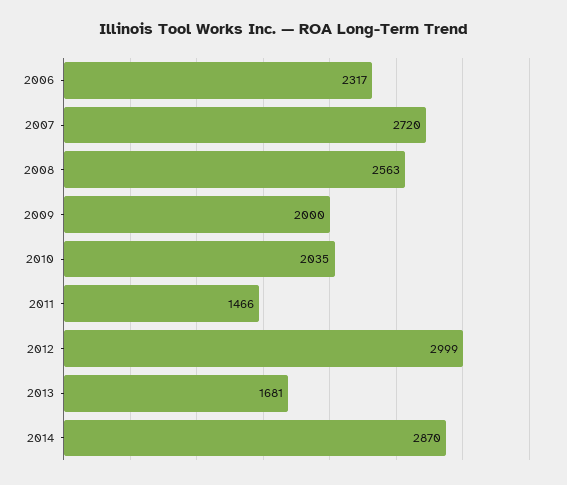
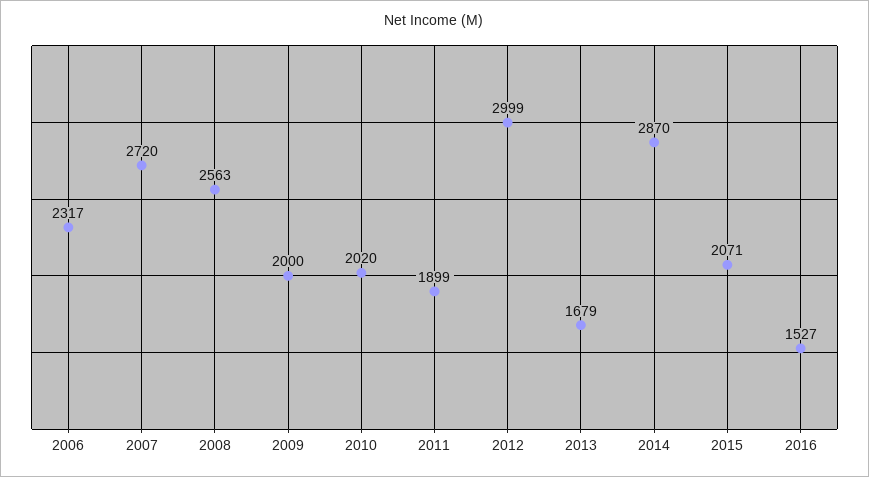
2010: 2035 -> 2020
2011: 1466 -> 1899
2013: 1681 -> 1679
2015: none -> 2071
2016: none -> 1527

